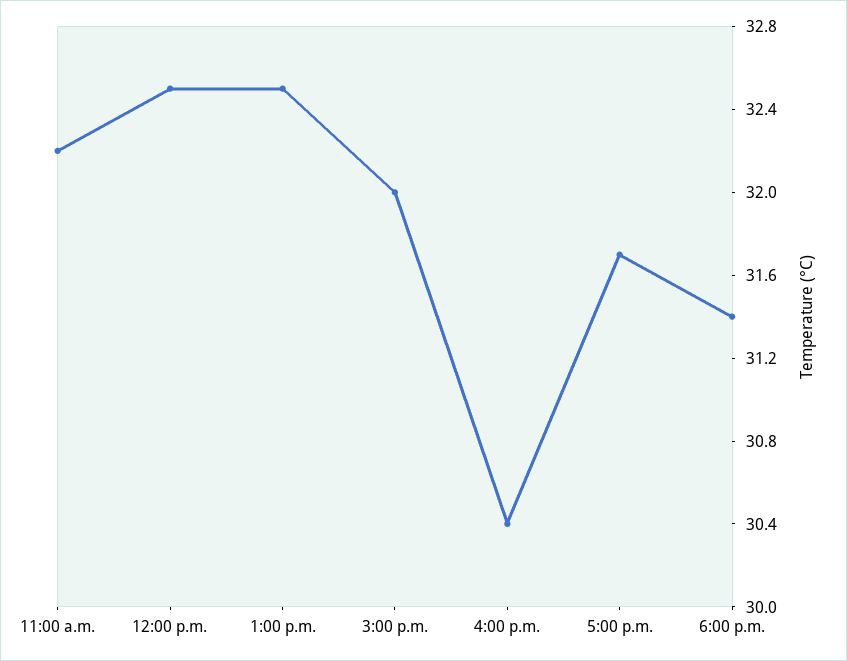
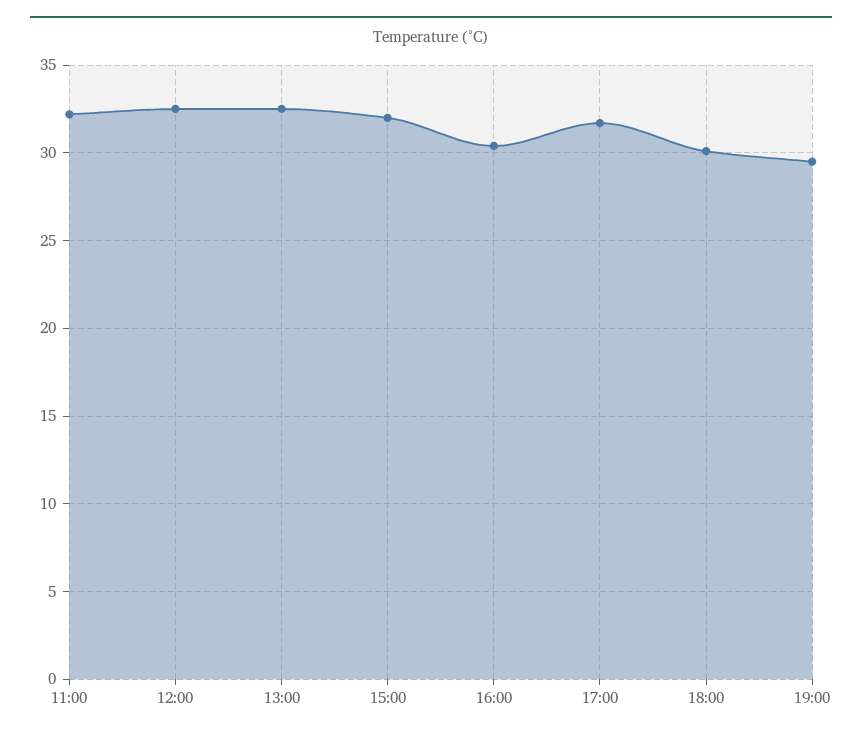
6:00 p.m.: 31.4 -> 30
19:00: none -> 29.5

